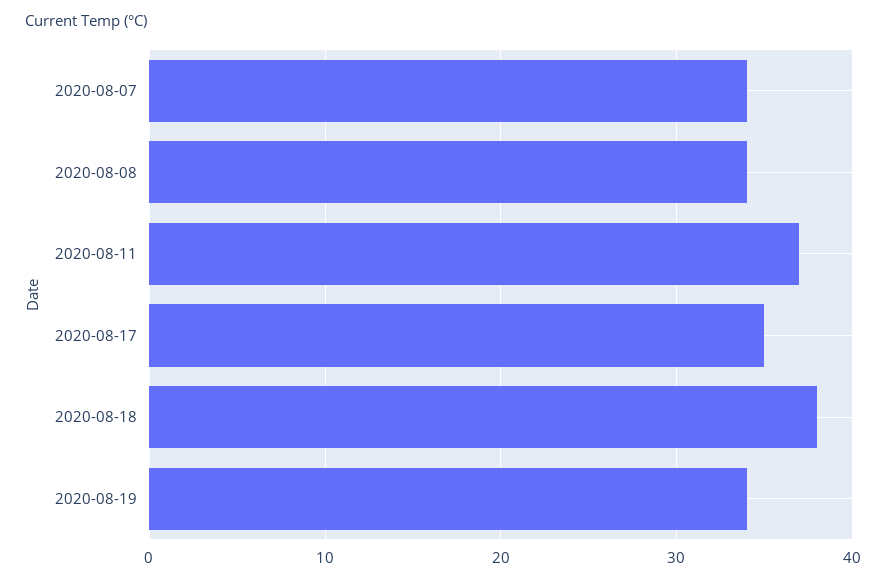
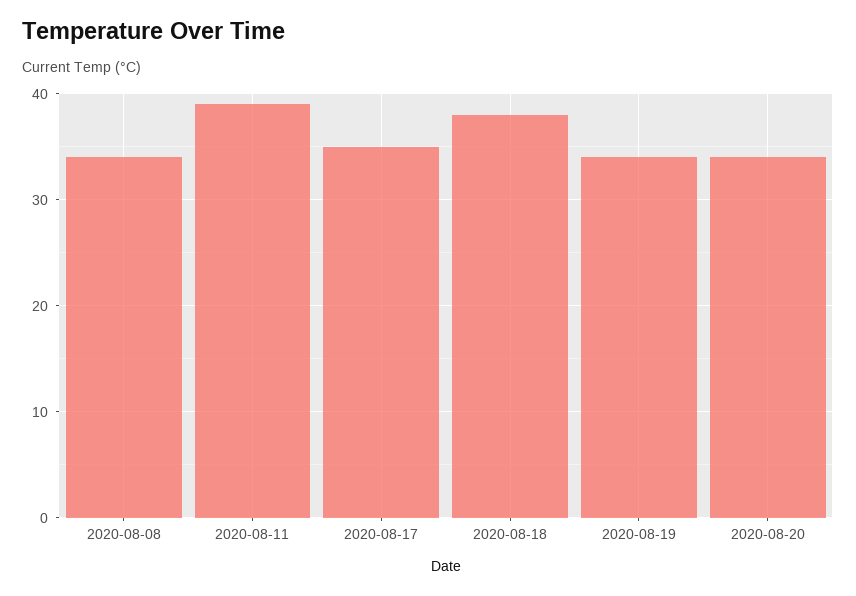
2020-08-07: 34 -> none
2020-08-11: 37 -> 39
2020-08-20: none -> 34

